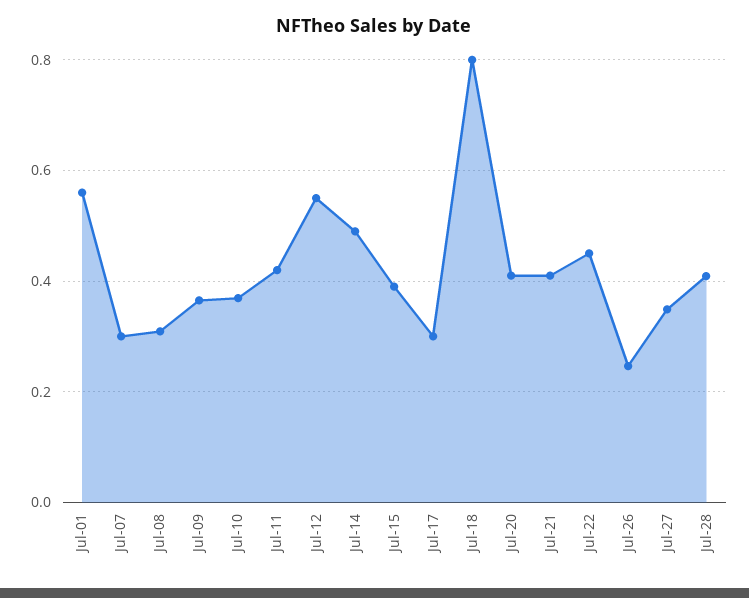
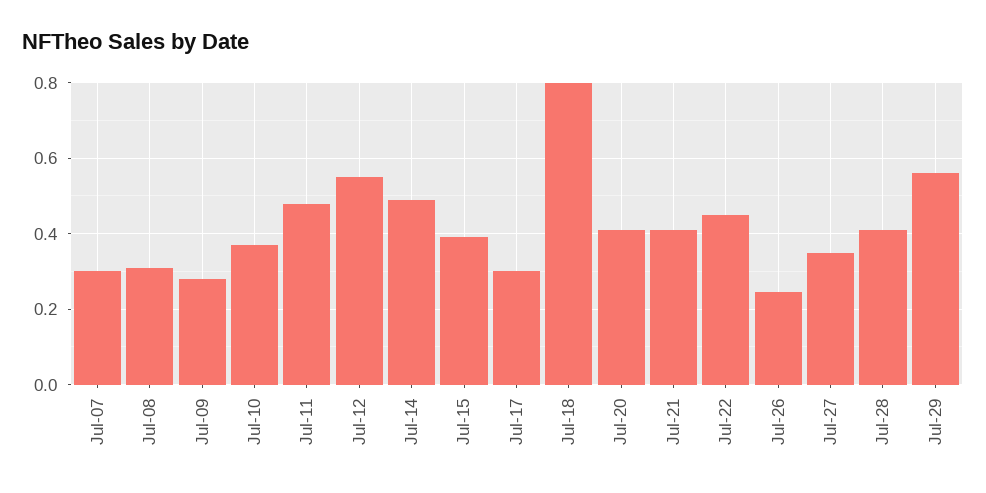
Jul-01: 0.56 -> none
Jul-09: 0.36 -> 0.28
Jul-11: 0.42 -> 0.48
Jul-29: none -> 0.56

